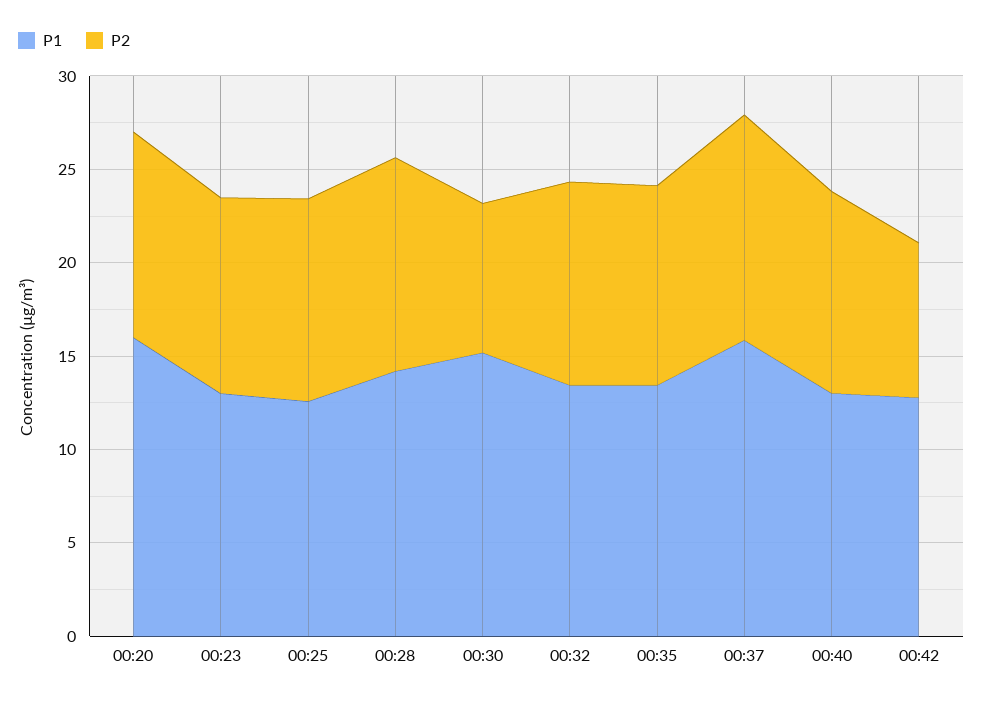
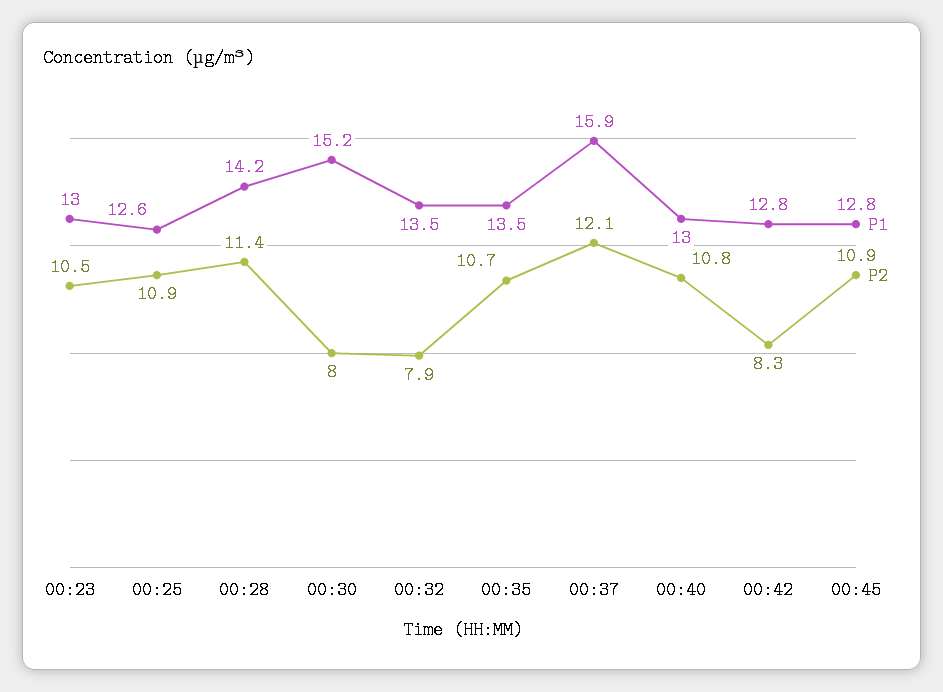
P1, 00:20: 16 -> none
P2, 00:20: 11 -> none
P2, 00:32: 11 -> 7.9
P1, 00:45: none -> 12.8
P2, 00:45: none -> 10.9

